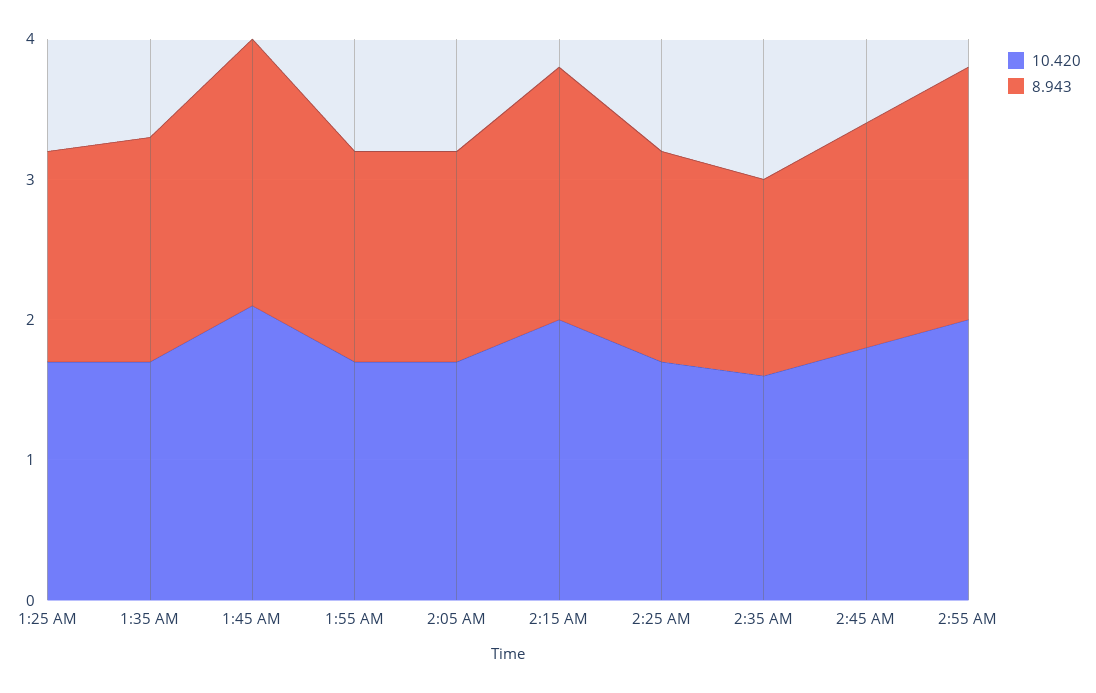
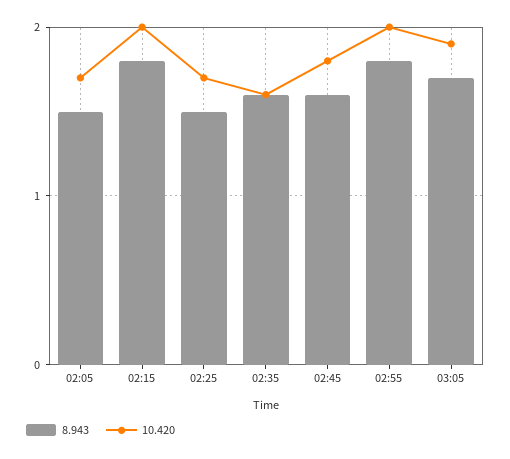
10.420, 1:25 AM: 1.7 -> none
8.943, 1:25 AM: 1.5 -> none
10.420, 1:35 AM: 1.7 -> none
8.943, 1:35 AM: 1.6 -> none
10.420, 1:45 AM: 2.1 -> none
8.943, 1:45 AM: 1.9 -> none
10.420, 1:55 AM: 1.7 -> none
8.943, 1:55 AM: 1.5 -> none
8.943, 2:35 AM: 1.4 -> 1.6
8.943, 03:05: none -> 1.7
10.420, 03:05: none -> 1.9

